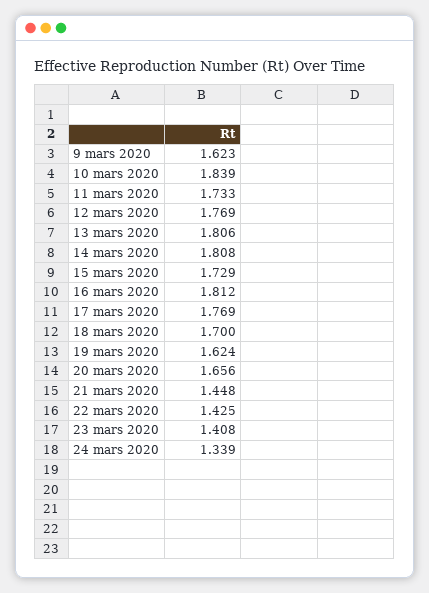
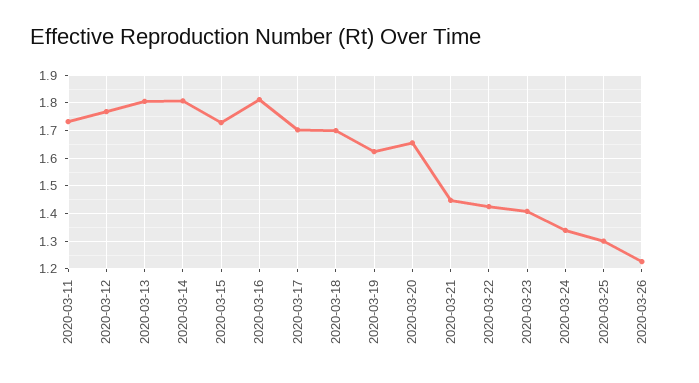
9 mars 2020: 1.623 -> none
10 mars 2020: 1.839 -> none
17 mars 2020: 1.769 -> 1.7
2020-03-25: none -> 1.3
2020-03-26: none -> 1.225

